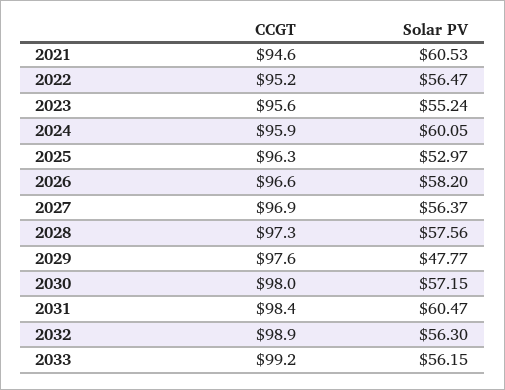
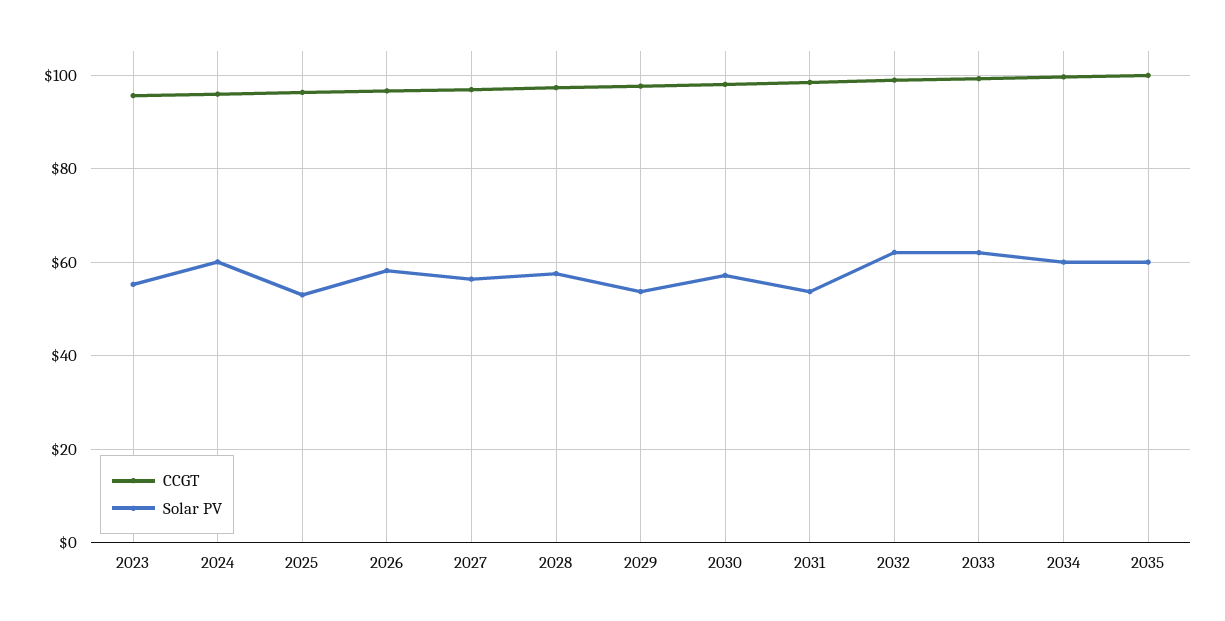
CCGT, 2021: 94.6 -> none
Solar PV, 2021: 60.53 -> none
CCGT, 2022: 95.2 -> none
Solar PV, 2022: 56.47 -> none
Solar PV, 2029: 47.77 -> 54
Solar PV, 2031: 60.47 -> 54
Solar PV, 2032: 56.3 -> 62
Solar PV, 2033: 56.15 -> 62
CCGT, 2034: none -> 100
Solar PV, 2034: none -> 60
CCGT, 2035: none -> 100
Solar PV, 2035: none -> 60

